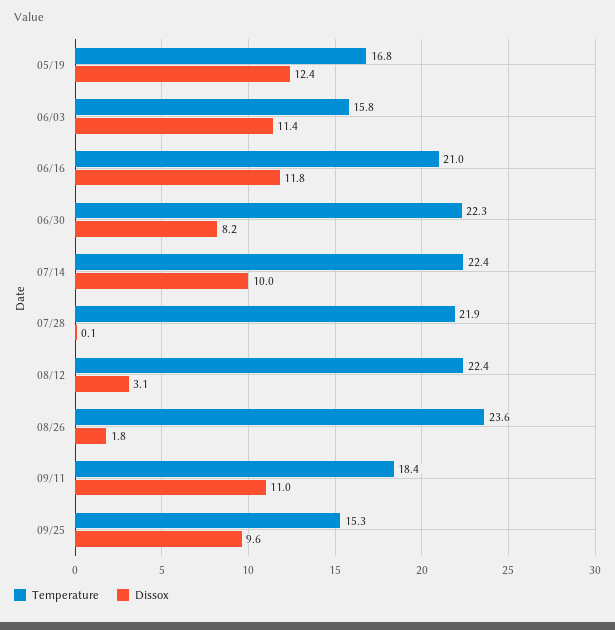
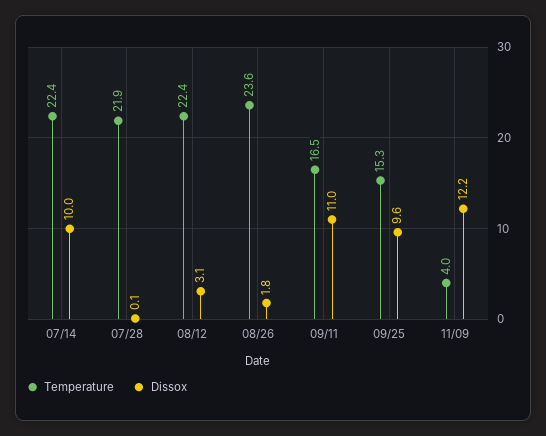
Temperature, 05/19: 16.8 -> none
Dissox, 05/19: 12.4 -> none
Temperature, 06/03: 15.8 -> none
Dissox, 06/03: 11.4 -> none
Temperature, 06/16: 21 -> none
Dissox, 06/16: 11.8 -> none
Temperature, 06/30: 22.3 -> none
Dissox, 06/30: 8.2 -> none
Temperature, 09/11: 18.4 -> 16.5
Temperature, 11/09: none -> 4
Dissox, 11/09: none -> 12.2

